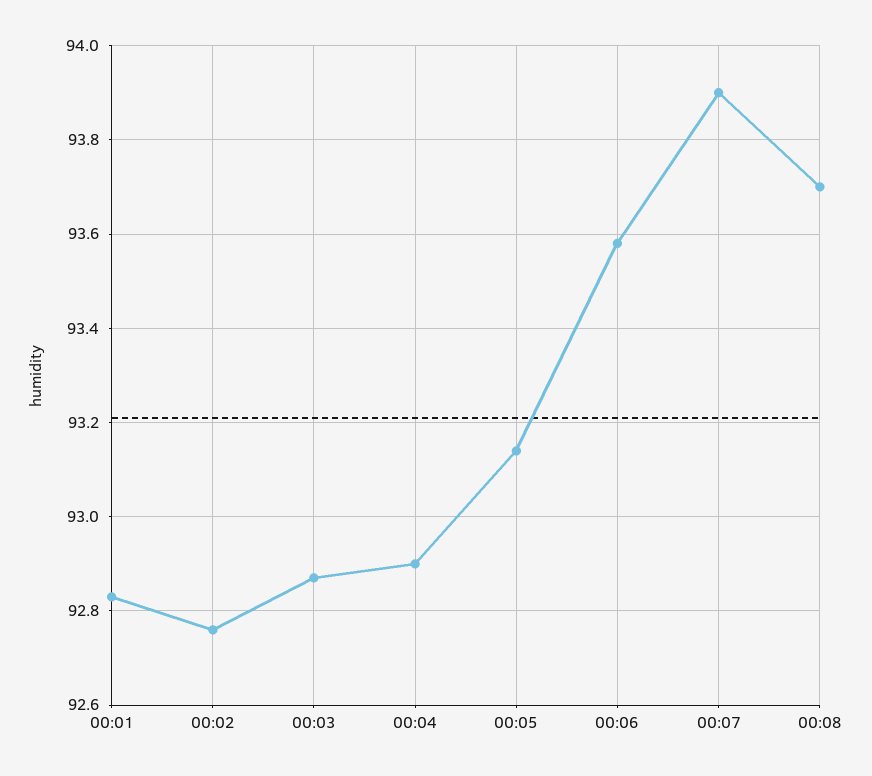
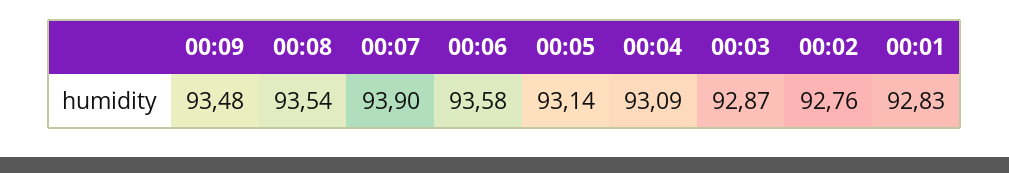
00:04: 92.9 -> 93.09
00:08: 93.7 -> 93.54
00:09: none -> 93.48

